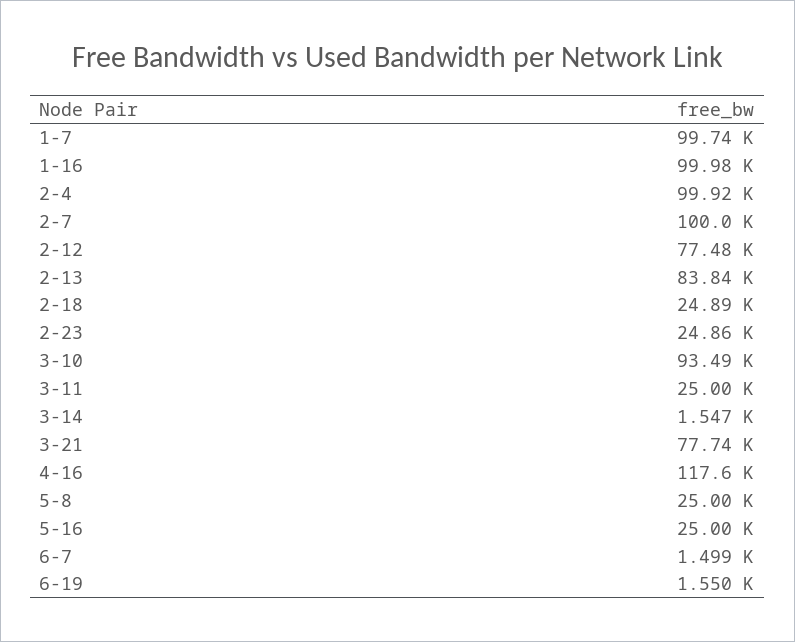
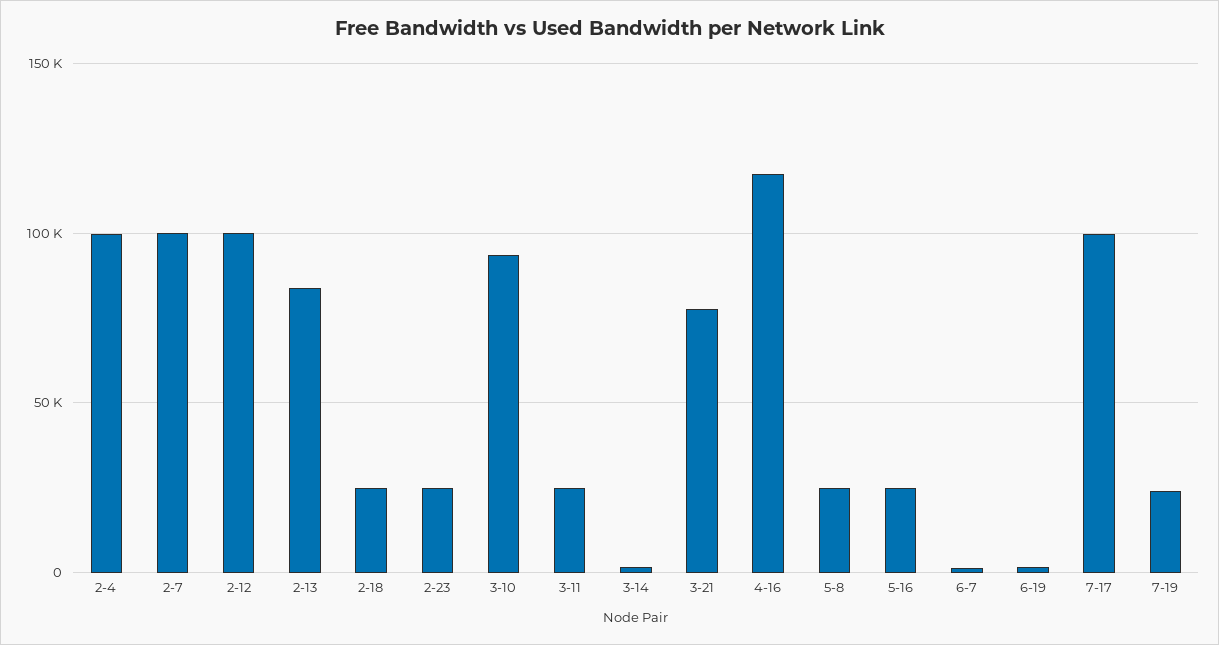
1-7: 99740 -> none
1-16: 99980 -> none
2-12: 77480 -> 100000
7-17: none -> 100000
7-19: none -> 25000

